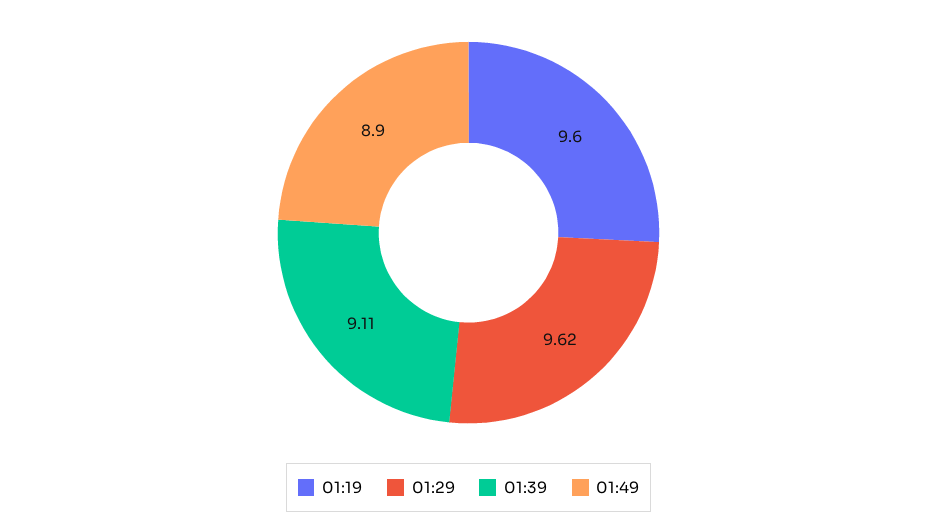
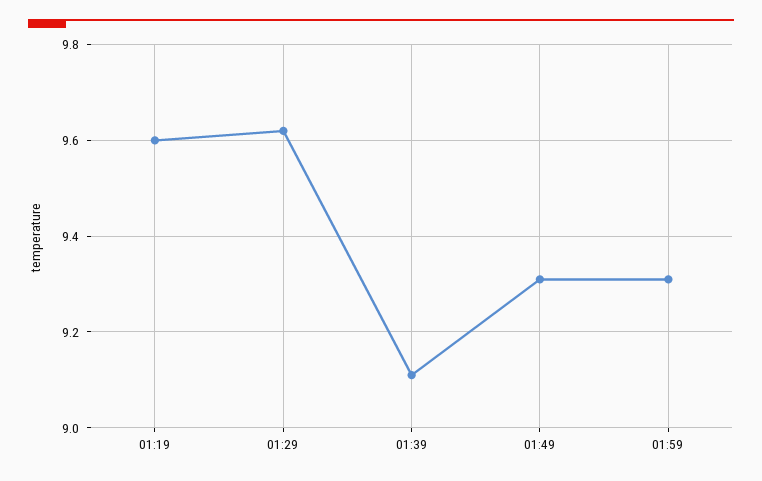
01:49: 8.9 -> 9.3
01:59: none -> 9.3

